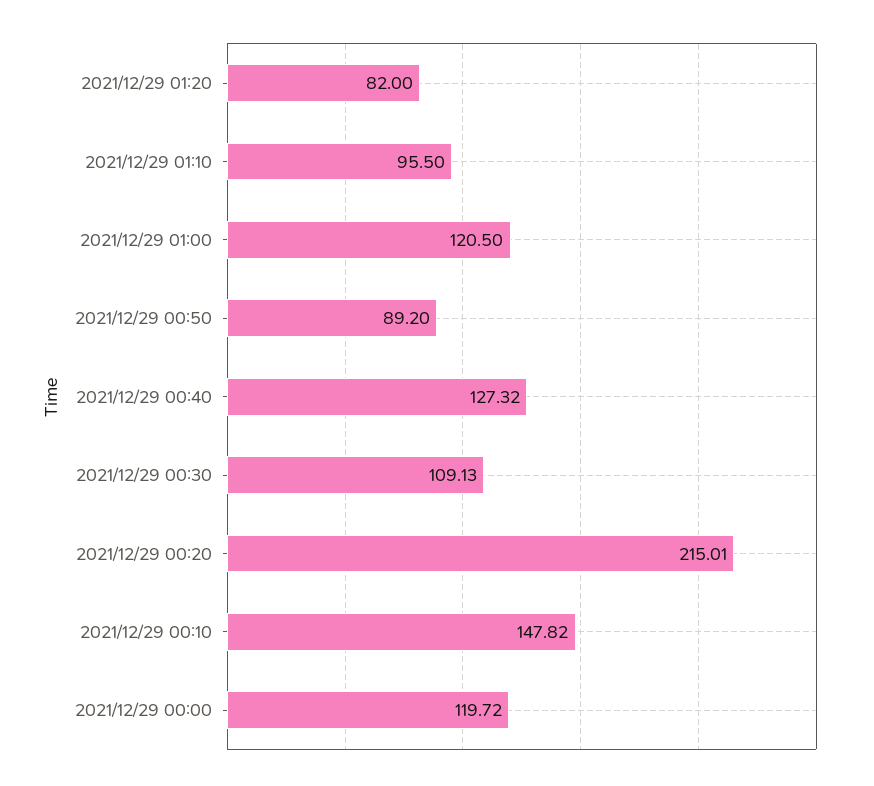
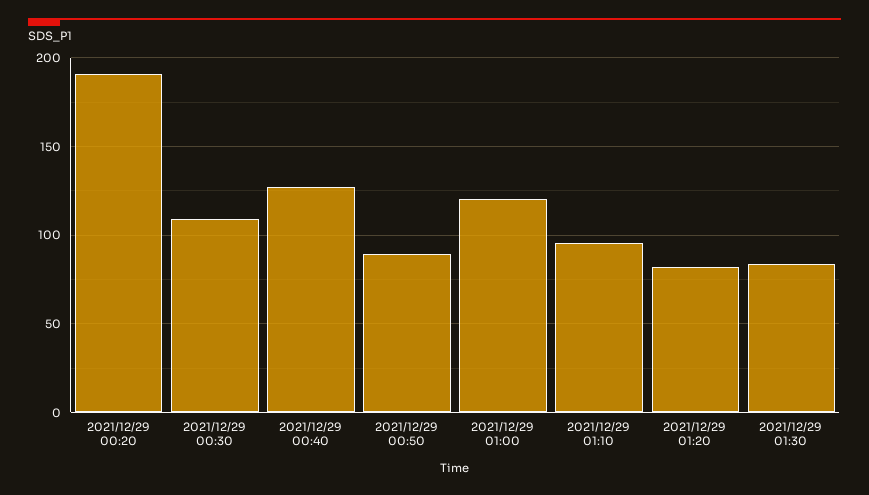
2021/12/29 00:20: 215.01 -> 190
2021/12/29 00:10: 147.82 -> none
2021/12/29 00:00: 119.72 -> none
2021/12/29 01:30: none -> 85

